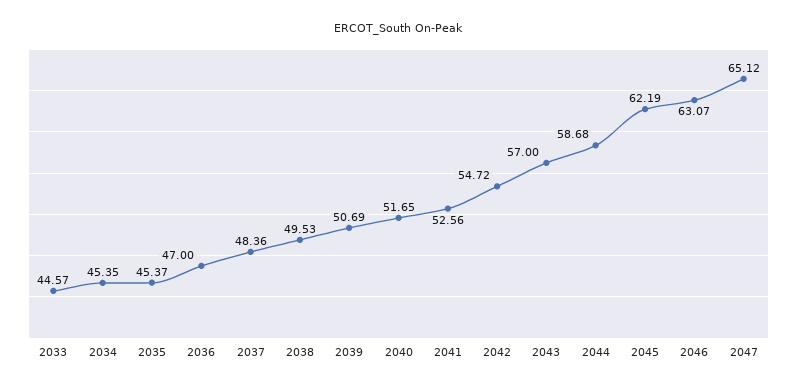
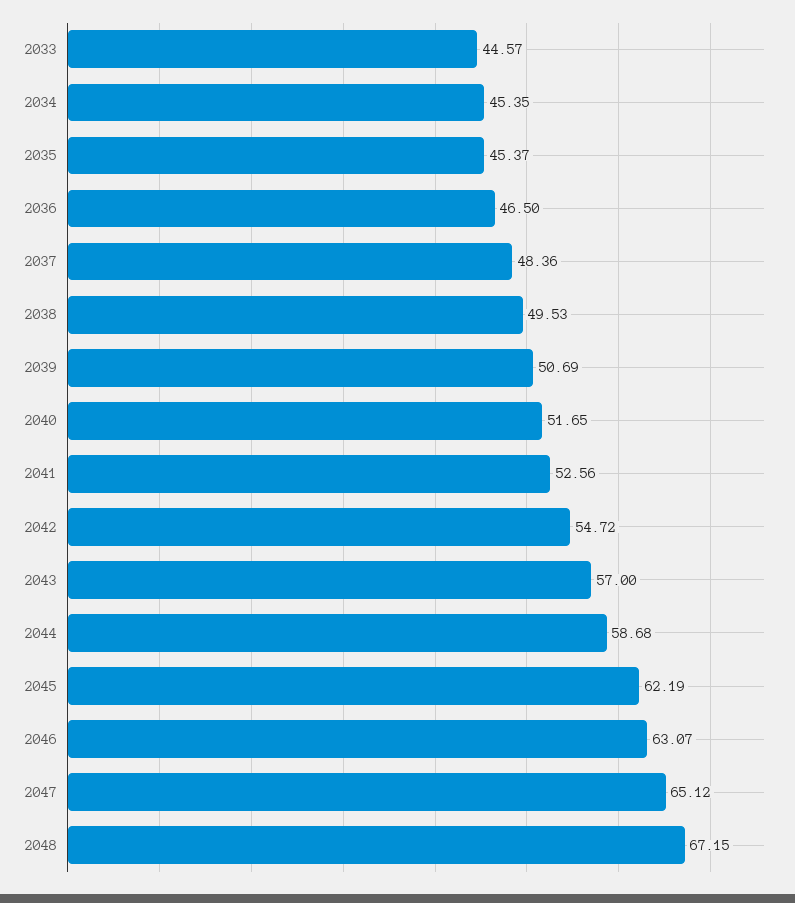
2036: 47 -> 46.5
2048: none -> 67.15

